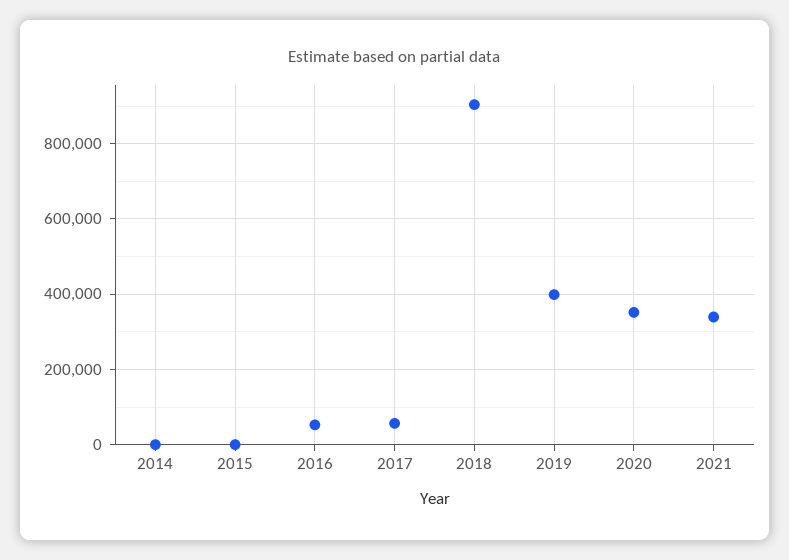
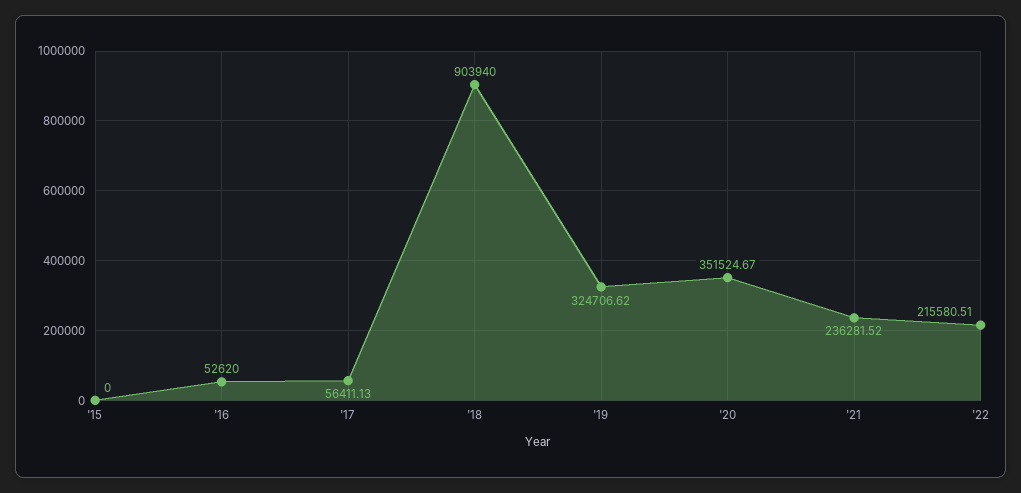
2014: 0 -> none
2019: 400000 -> 324706.62
2021: 340000 -> 236281.52
'22: none -> 215580.51

